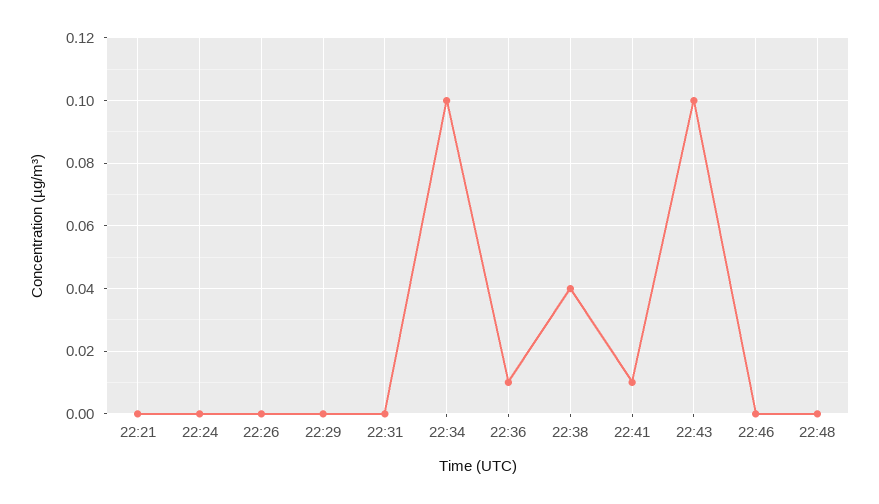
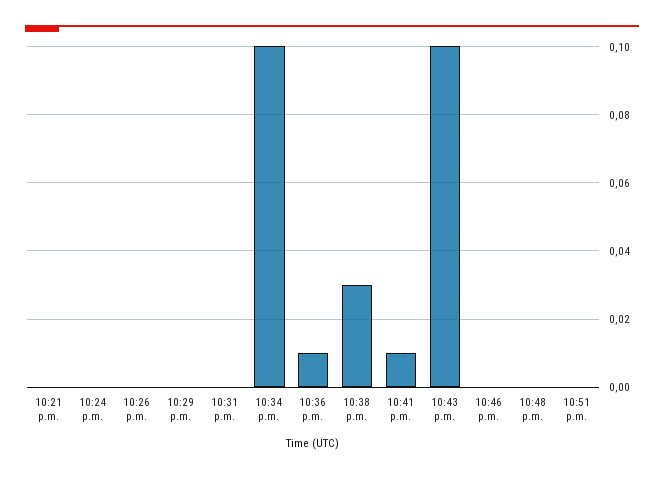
22:38: 0.04 -> 0.03
10:51 p.m.: none -> 0

